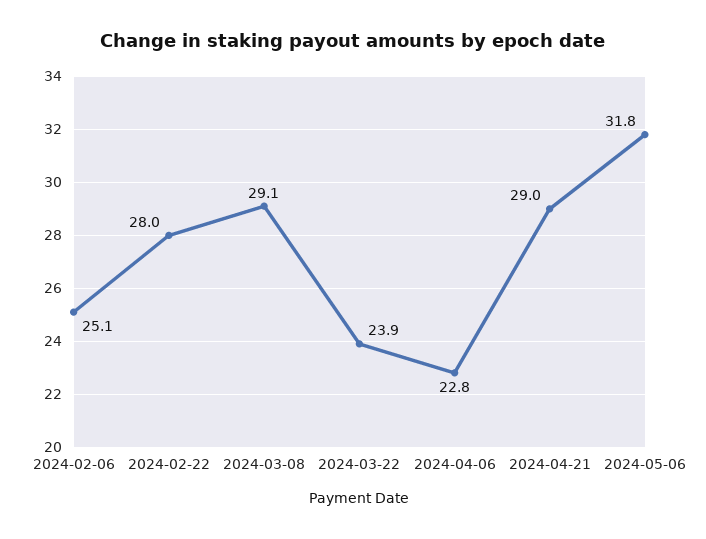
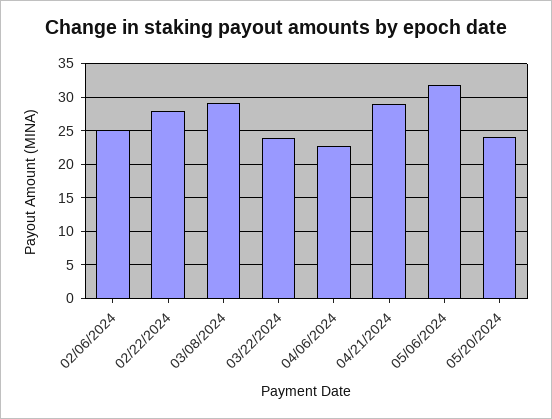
05/20/2024: none -> 24

